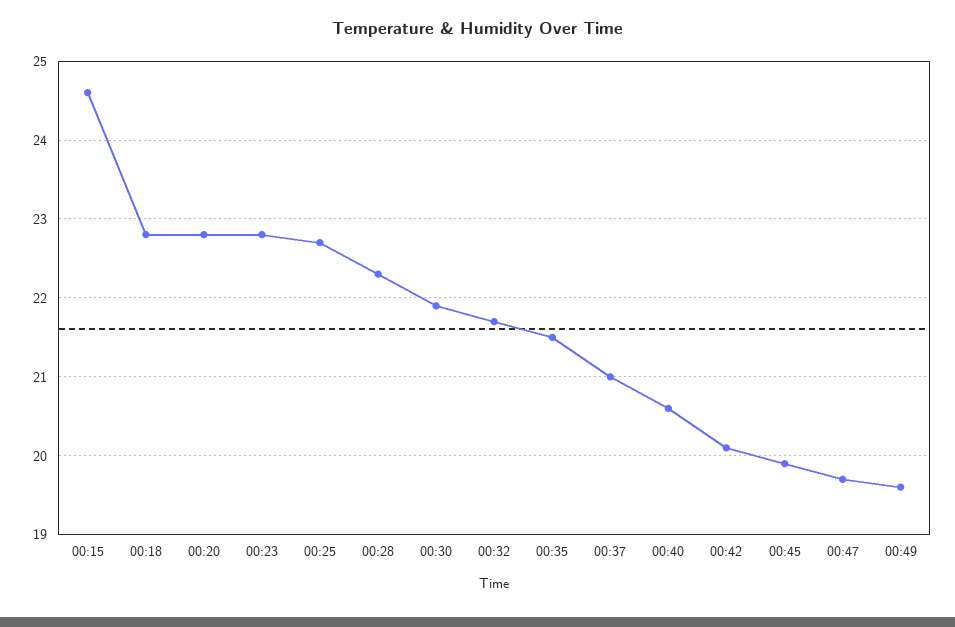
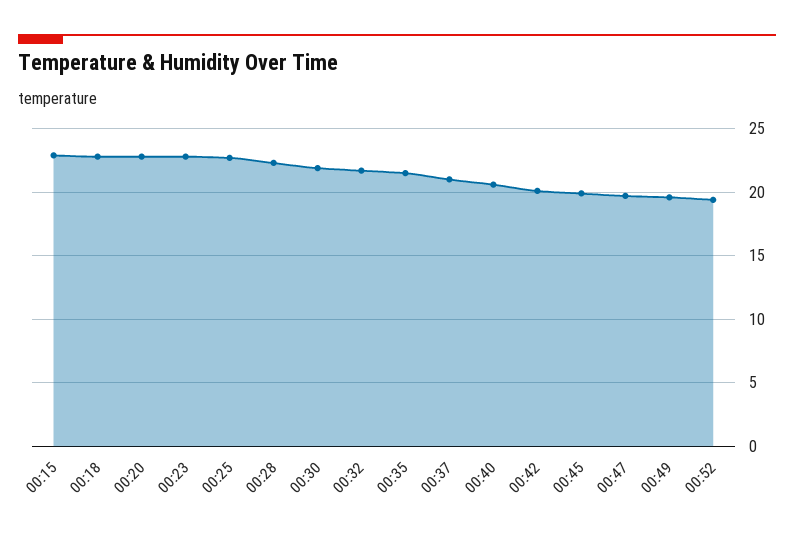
00:15: 24.6 -> 23
00:52: none -> 19.5

